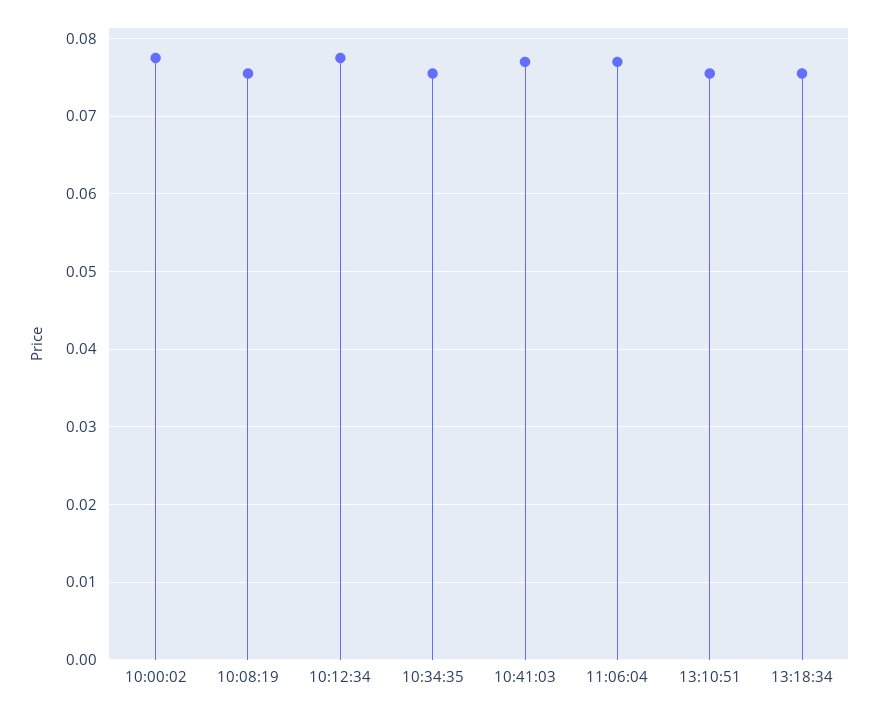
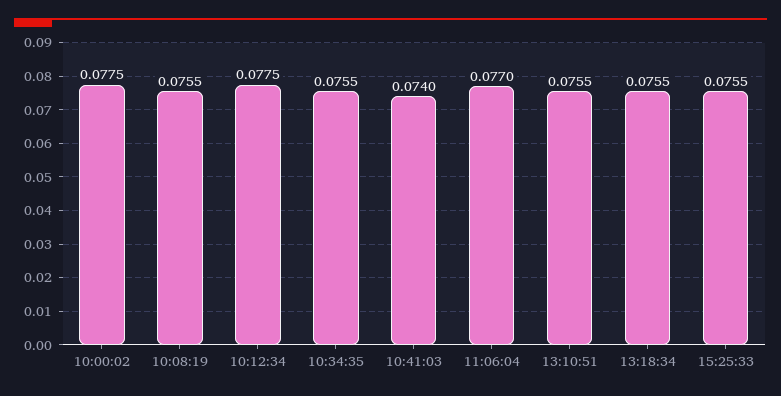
10:41:03: 0.077 -> 0.074
15:25:33: none -> 0.0755

